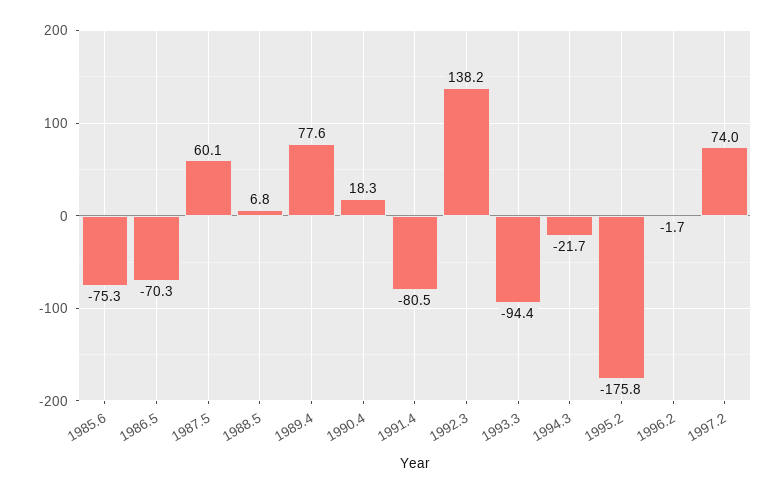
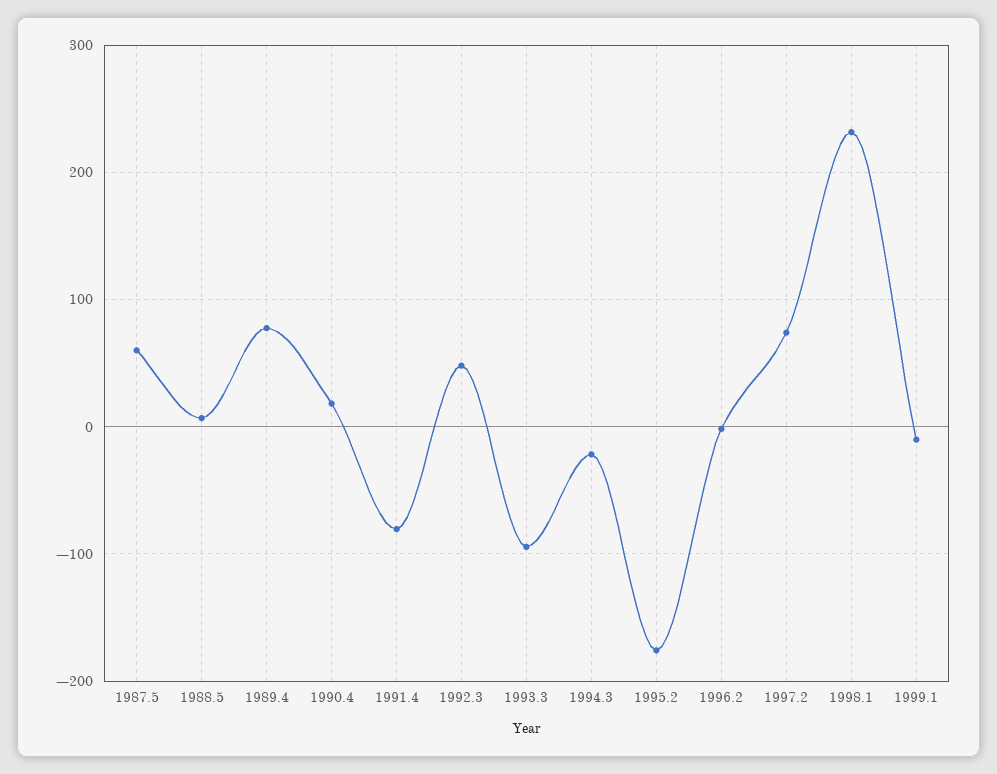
1985.6: -75.3 -> none
1986.5: -70.3 -> none
1992.3: 138.2 -> 50
1998.1: none -> 230
1999.1: none -> -10

